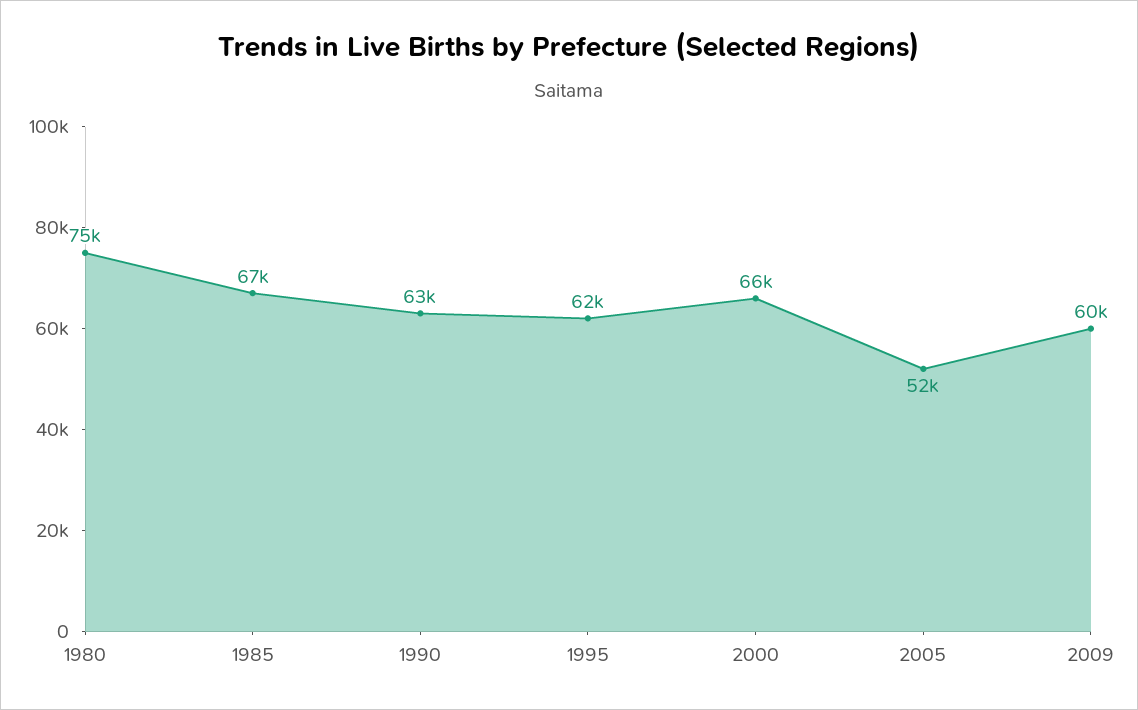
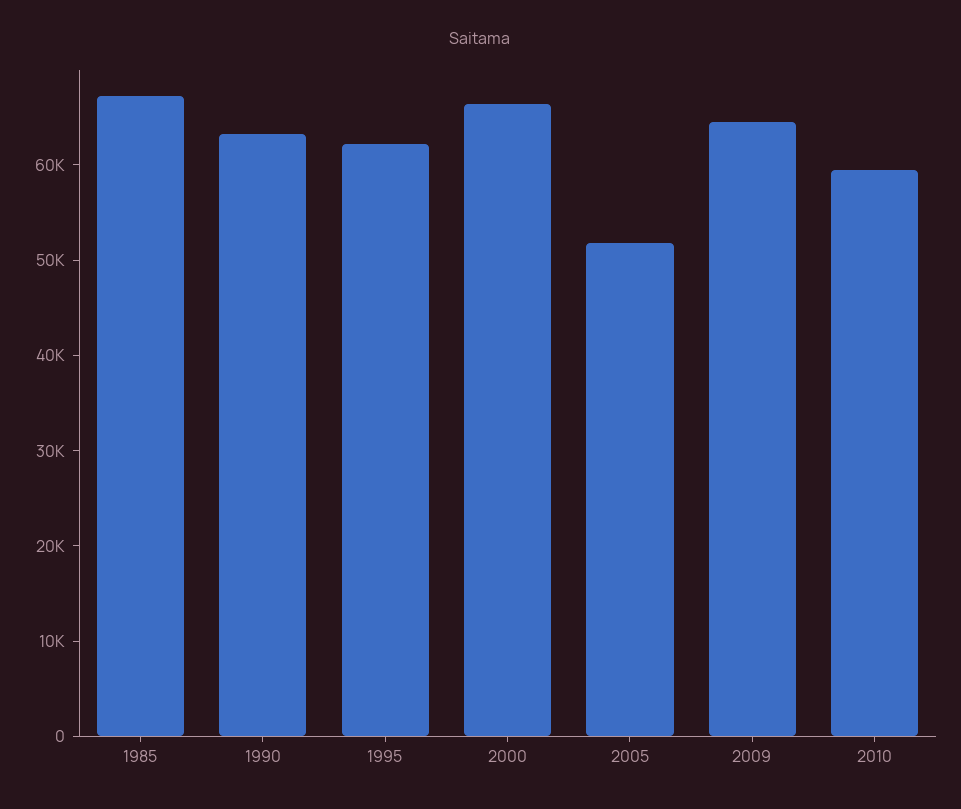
1980: 75000 -> none
2009: 60000 -> 64000
2010: none -> 60000

